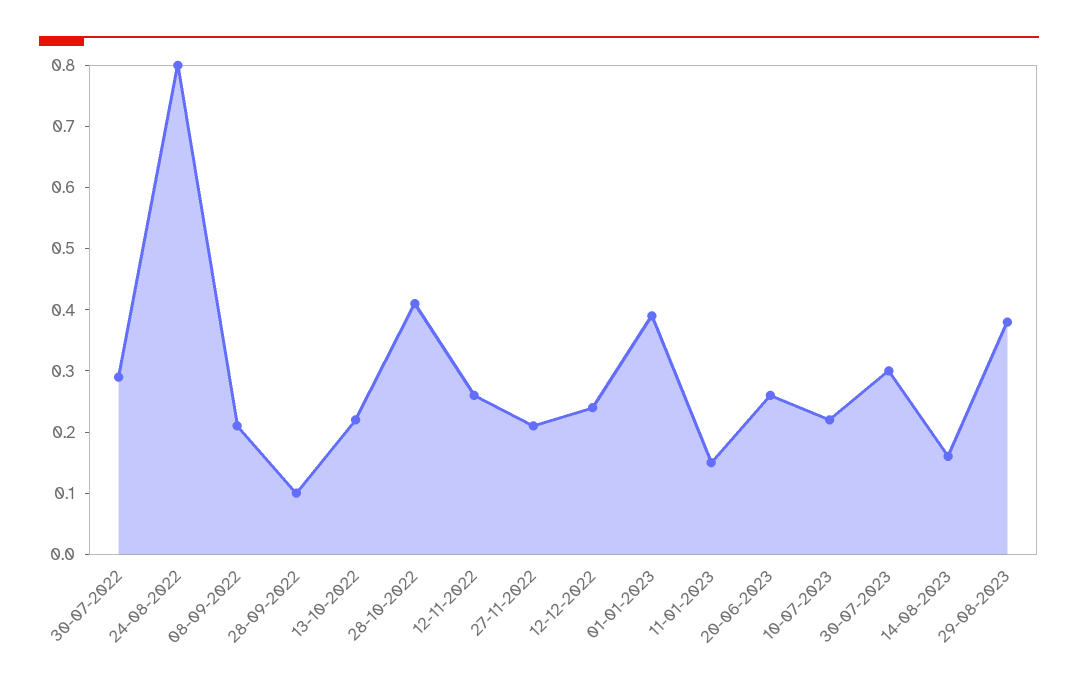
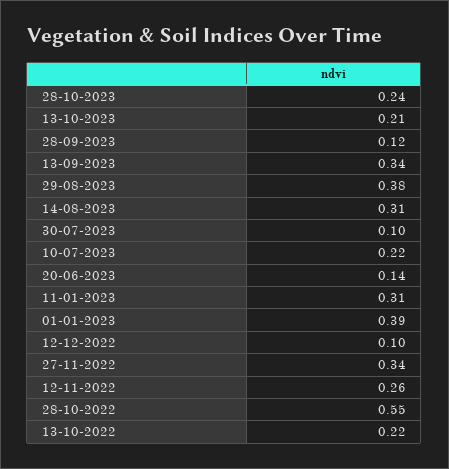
30-07-2022: 0.3 -> none
24-08-2022: 0.8 -> none
08-09-2022: 0.2 -> none
28-09-2022: 0.1 -> none
28-10-2022: 0.4 -> 0.55
27-11-2022: 0.2 -> 0.34
12-12-2022: 0.25 -> 0.1
11-01-2023: 0.15 -> 0.31
20-06-2023: 0.25 -> 0.14
30-07-2023: 0.3 -> 0.1
14-08-2023: 0.15 -> 0.31
28-10-2023: none -> 0.24
13-10-2023: none -> 0.21
28-09-2023: none -> 0.12
13-09-2023: none -> 0.34

